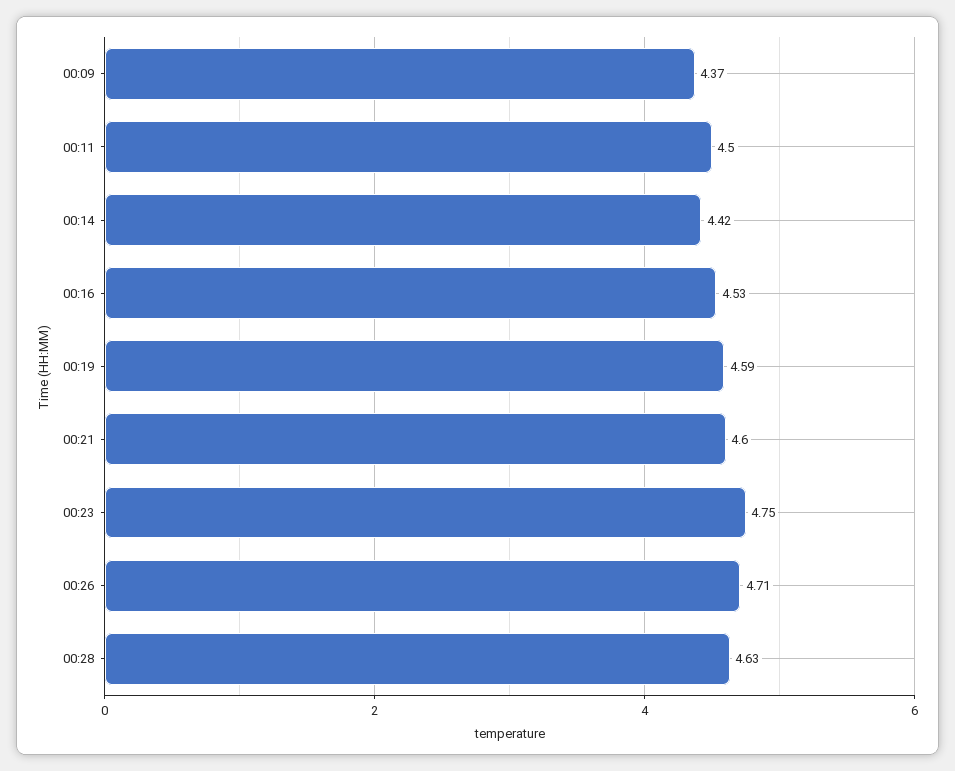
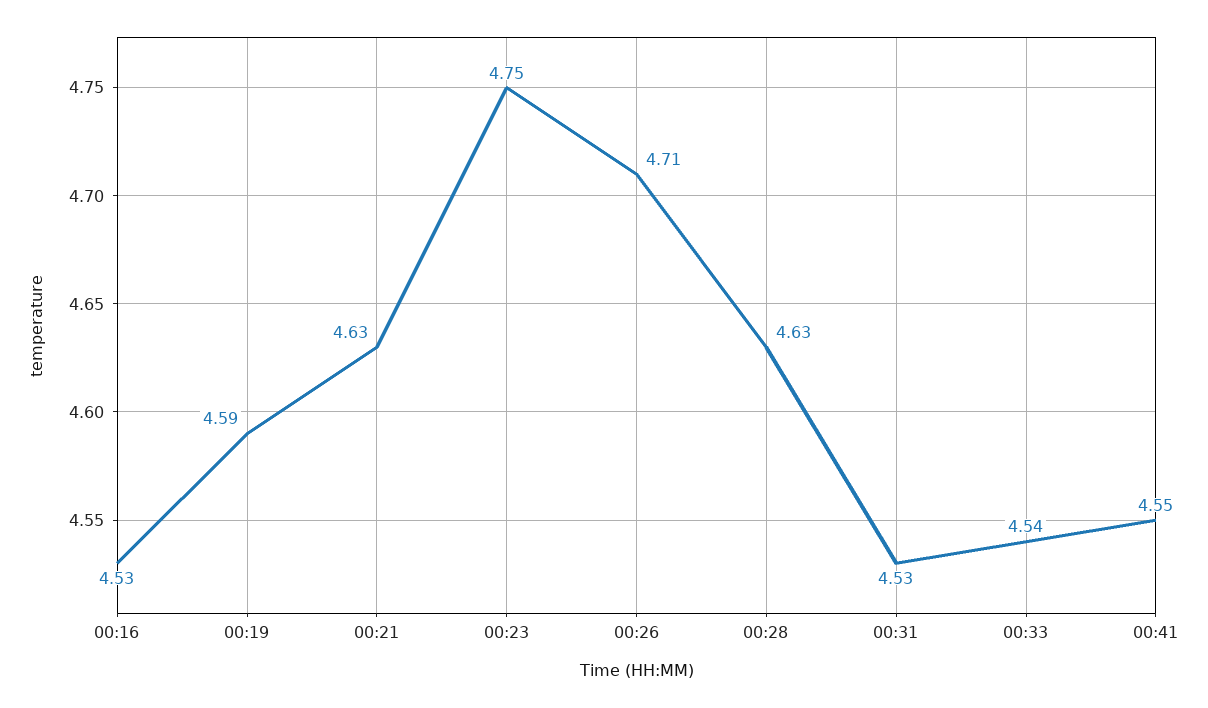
00:09: 4.37 -> none
00:11: 4.5 -> none
00:14: 4.42 -> none
00:21: 4.6 -> 4.63
00:31: none -> 4.53
00:33: none -> 4.54
00:41: none -> 4.55

